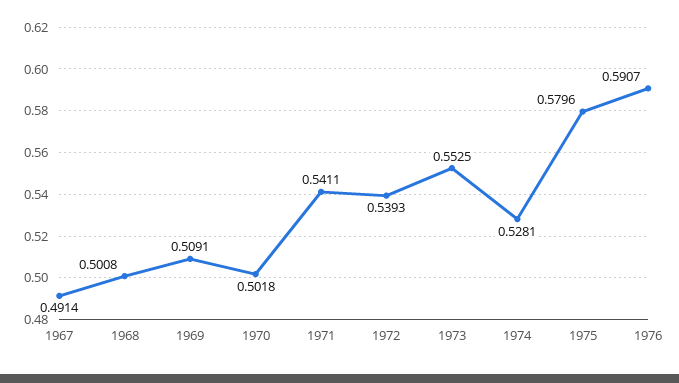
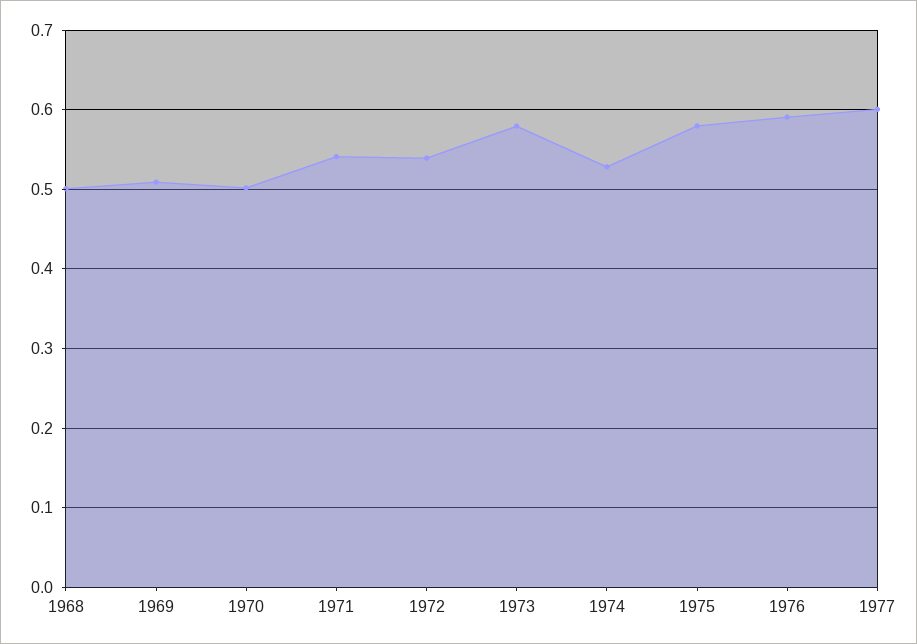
1967: 0.4914 -> none
1973: 0.5525 -> 0.58
1977: none -> 0.6

